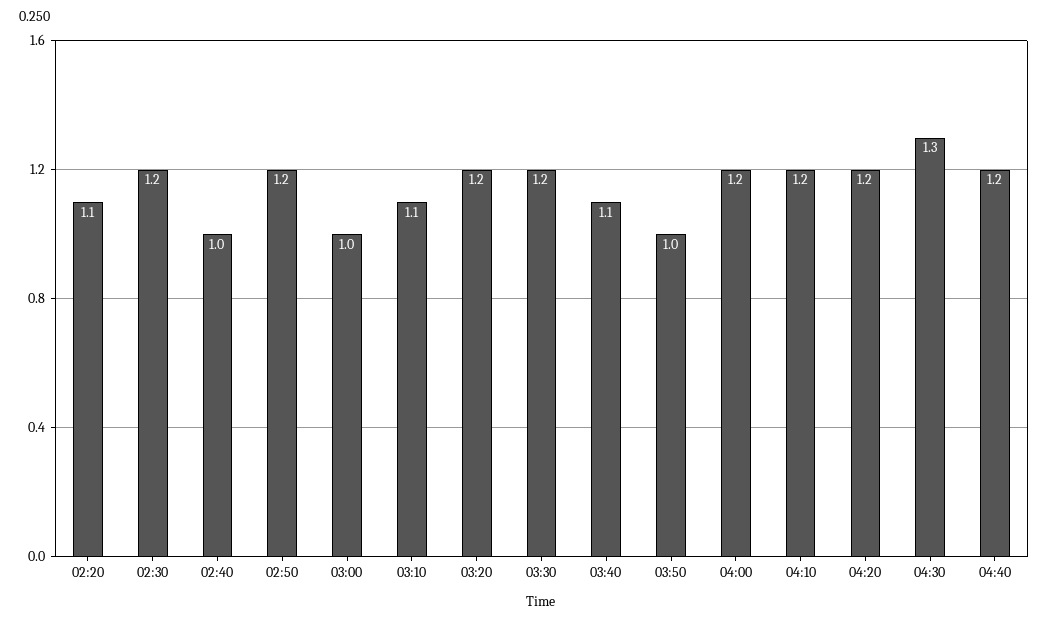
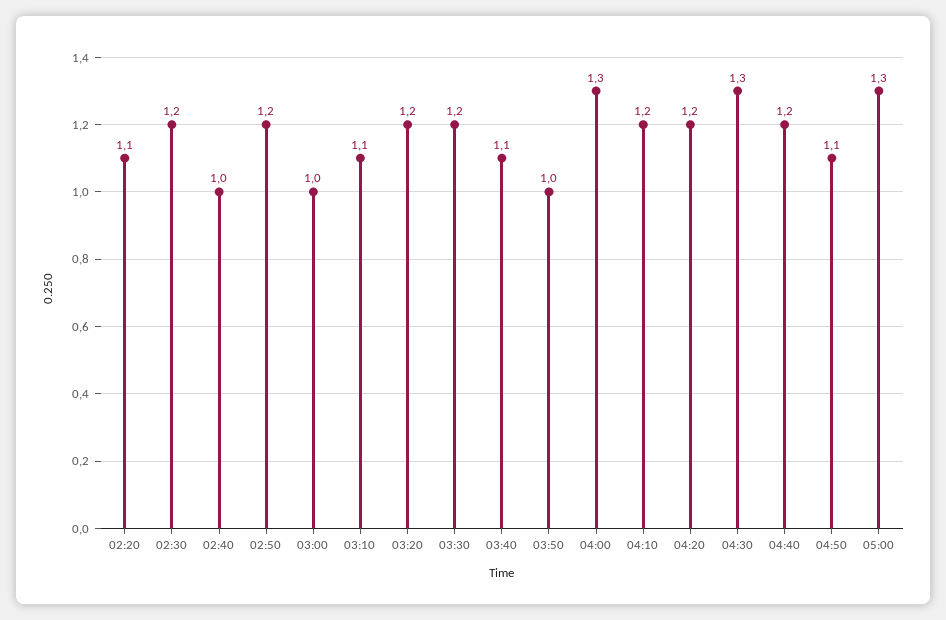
04:00: 1.2 -> 1.3
04:50: none -> 1.1
05:00: none -> 1.3

